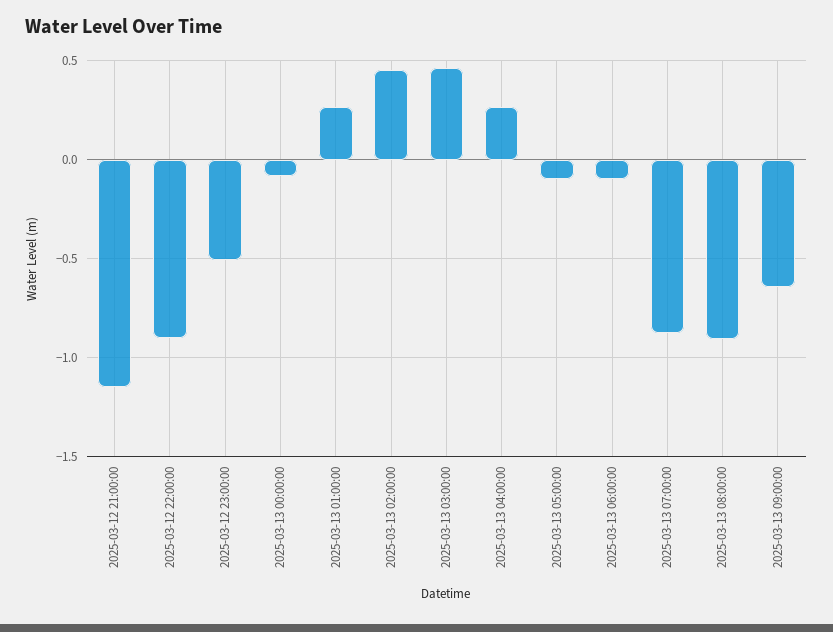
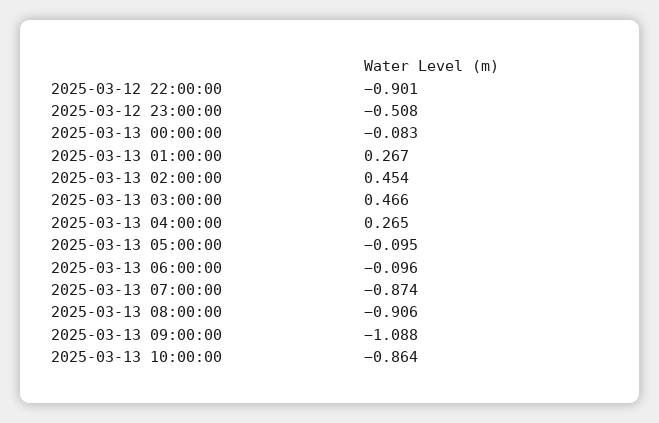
2025-03-12 21:00:00: -1.15 -> none
2025-03-13 09:00:00: -0.65 -> -1.088
2025-03-13 10:00:00: none -> -0.864

